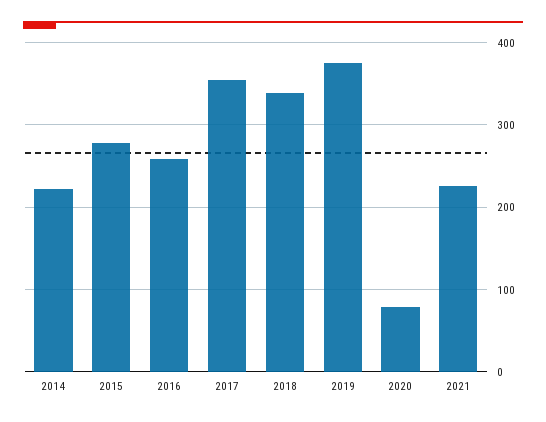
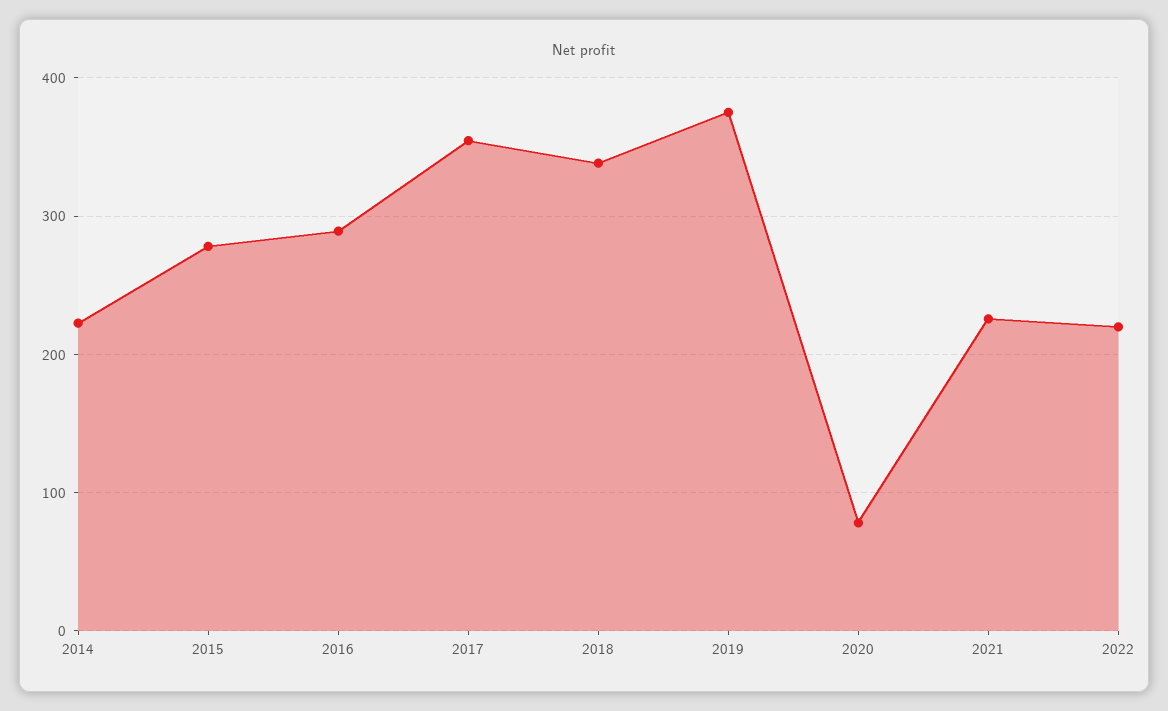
2016: 260 -> 290
2022: none -> 220

